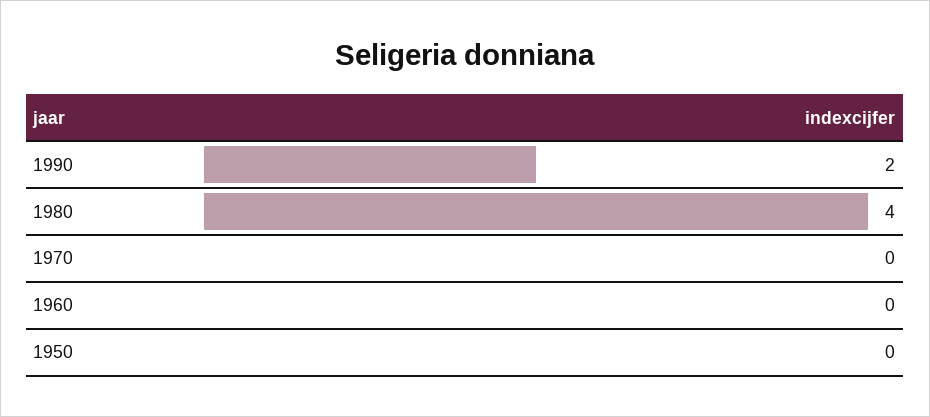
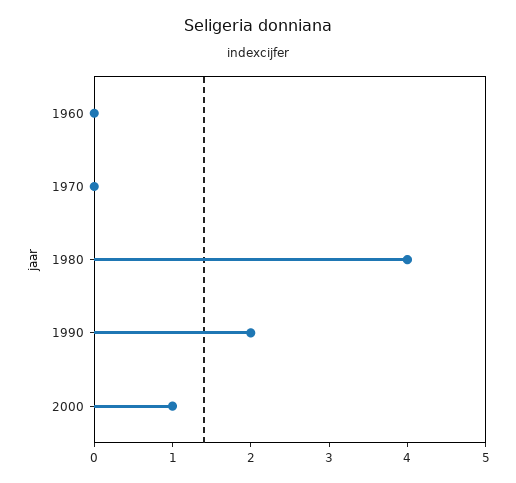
1950: 0 -> none
2000: none -> 1

